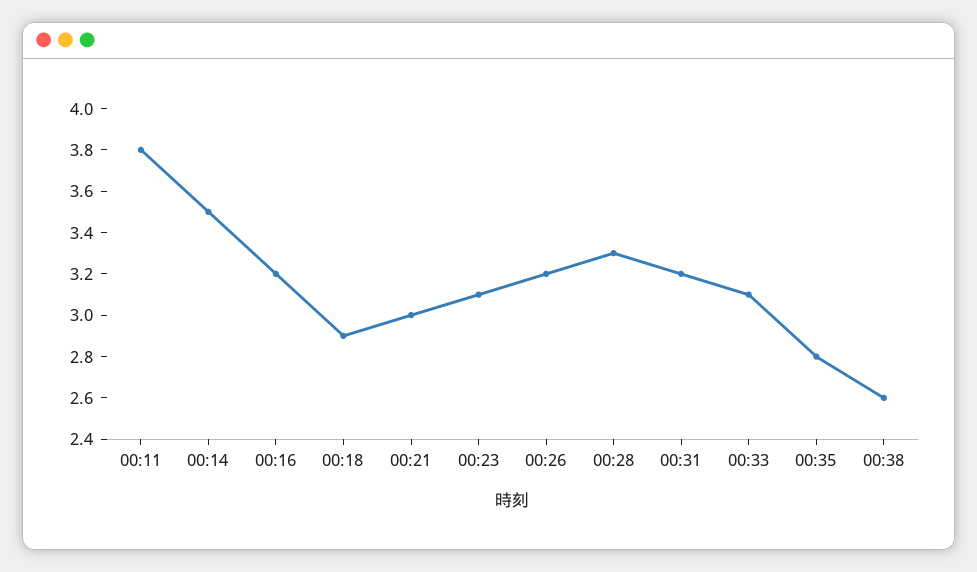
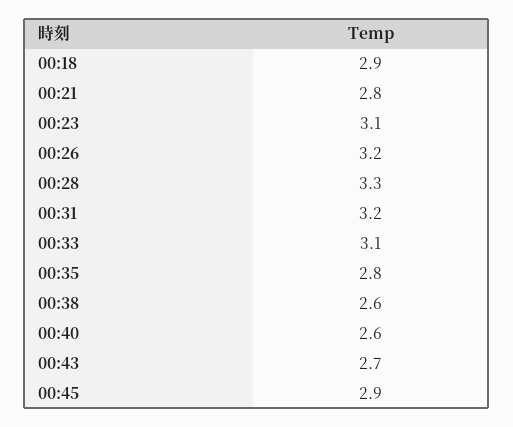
00:11: 3.8 -> none
00:14: 3.5 -> none
00:16: 3.2 -> none
00:21: 3 -> 2.8
00:40: none -> 2.6
00:43: none -> 2.7
00:45: none -> 2.9

